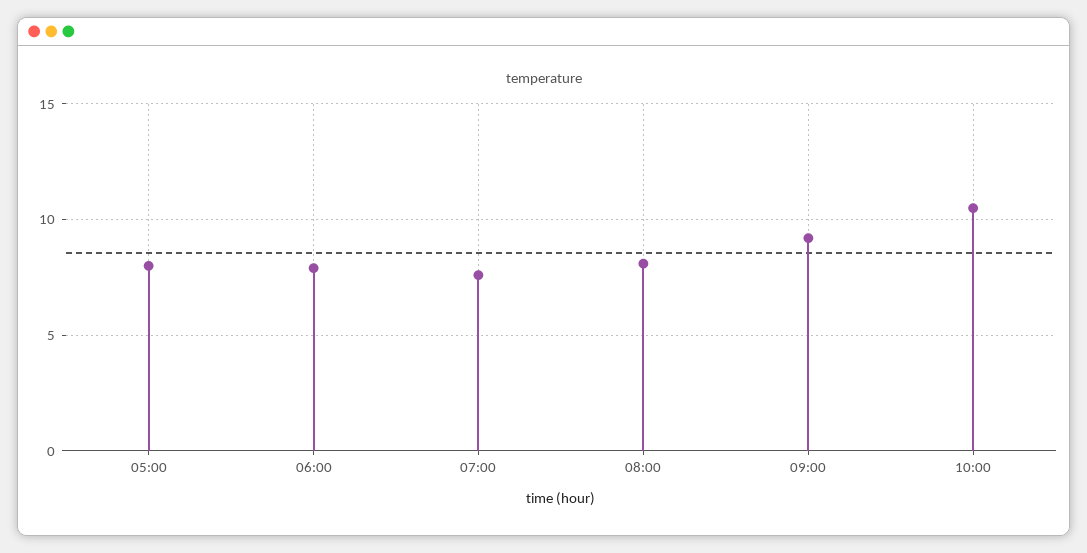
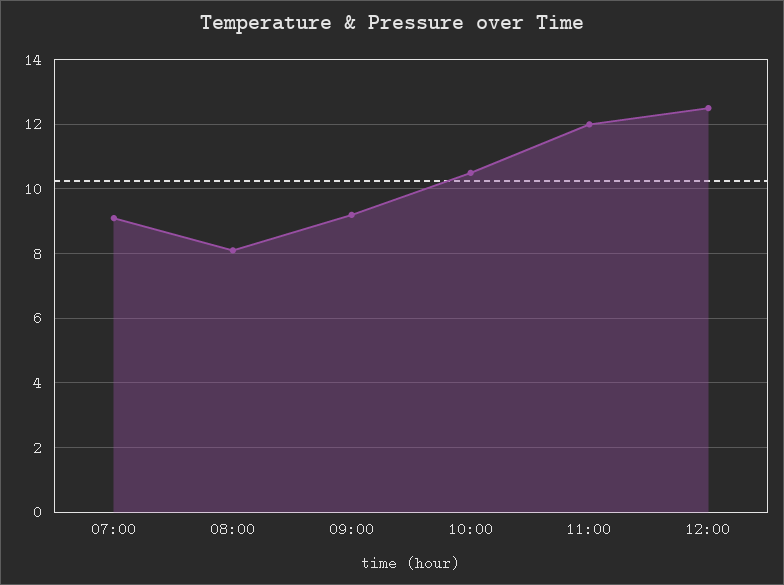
05:00: 8 -> none
06:00: 8 -> none
07:00: 7.5 -> 9
11:00: none -> 12
12:00: none -> 12.5

